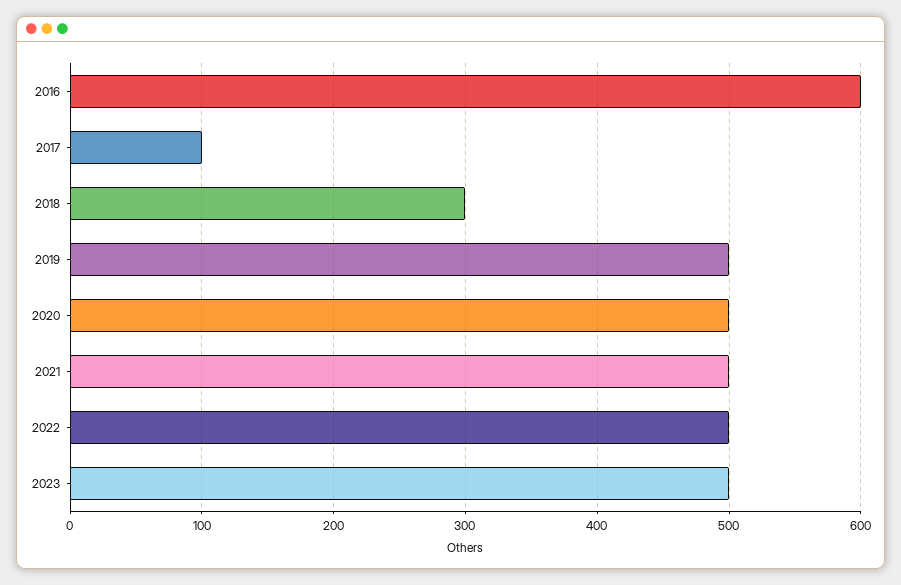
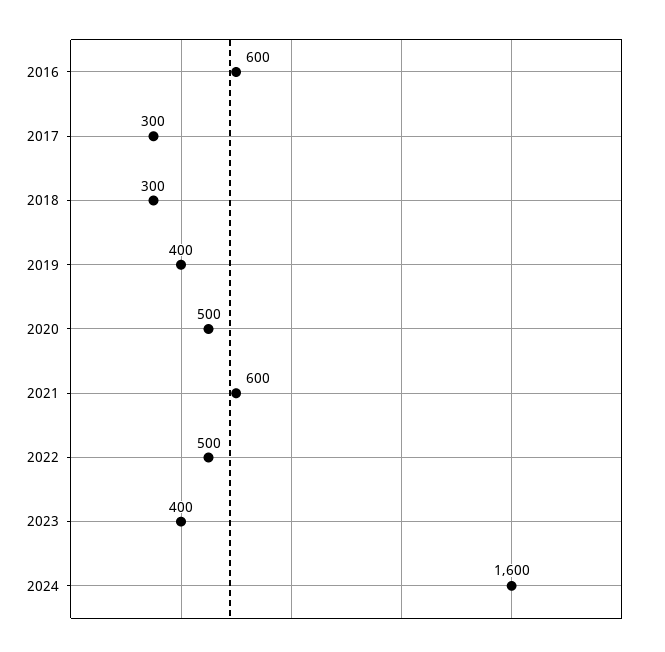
2017: 100 -> 300
2019: 500 -> 400
2021: 500 -> 600
2023: 500 -> 400
2024: none -> 1600

